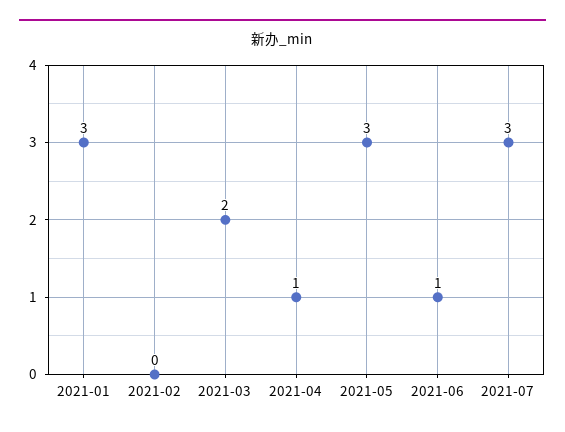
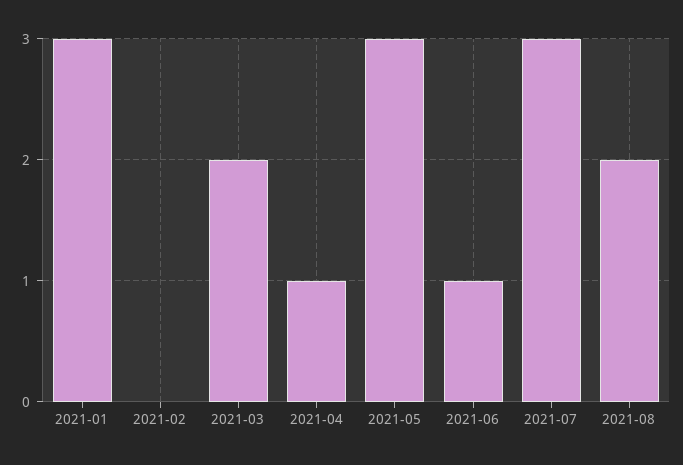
2021-08: none -> 2

